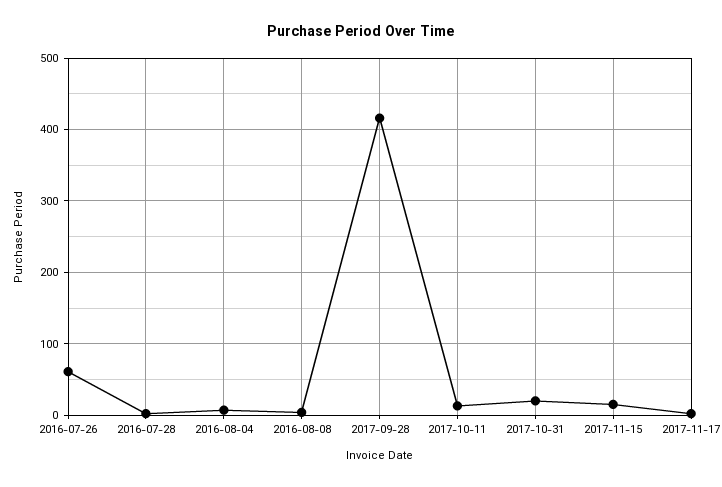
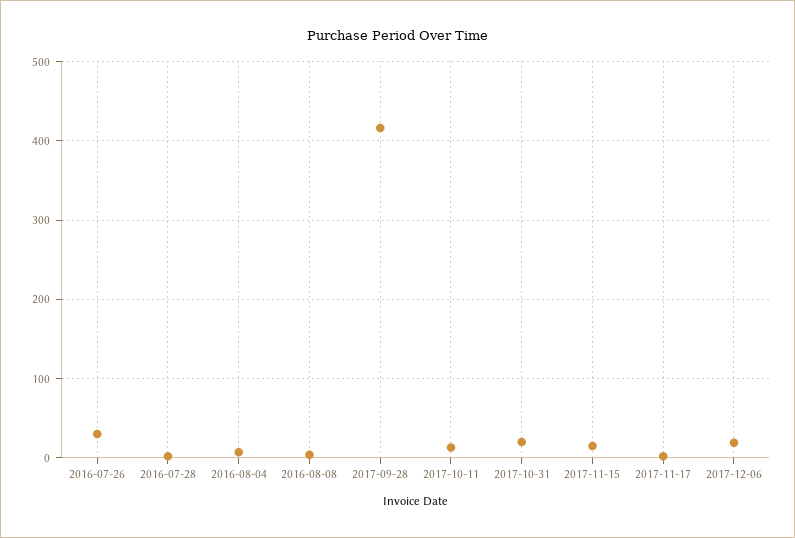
2016-07-26: 60 -> 30
2017-12-06: none -> 20

